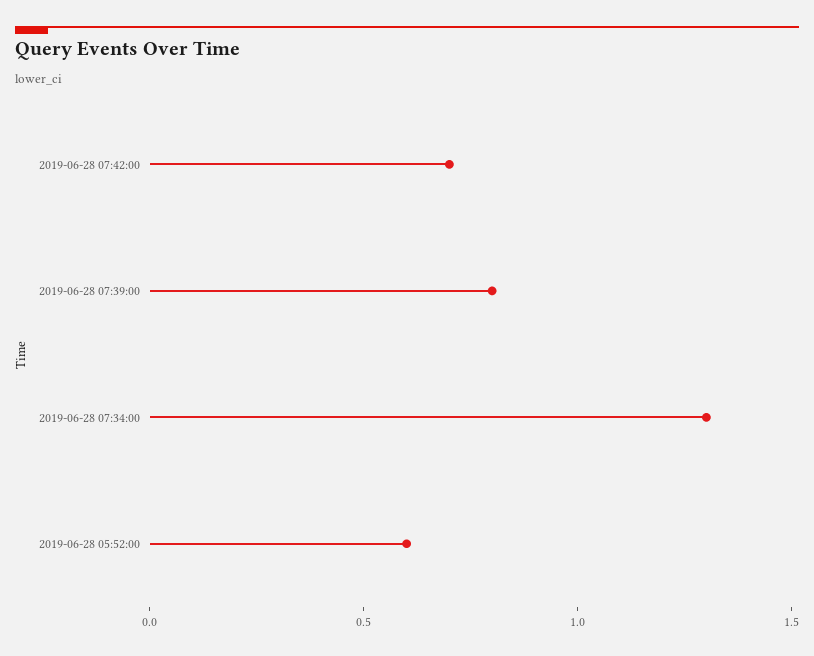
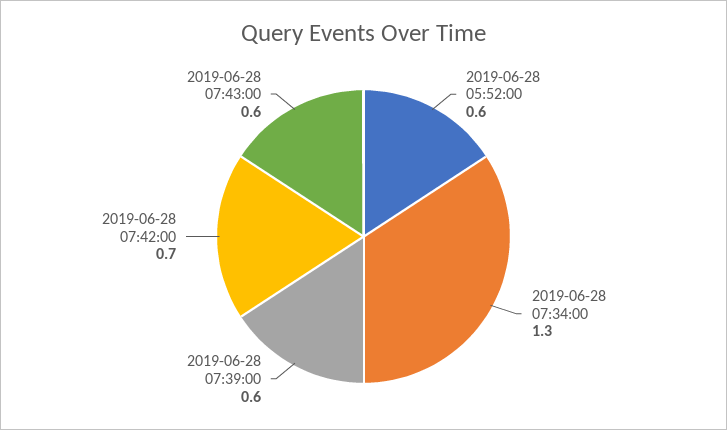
2019-06-28 07:39:00: 0.8 -> 0.6
2019-06-28 07:43:00: none -> 0.6

